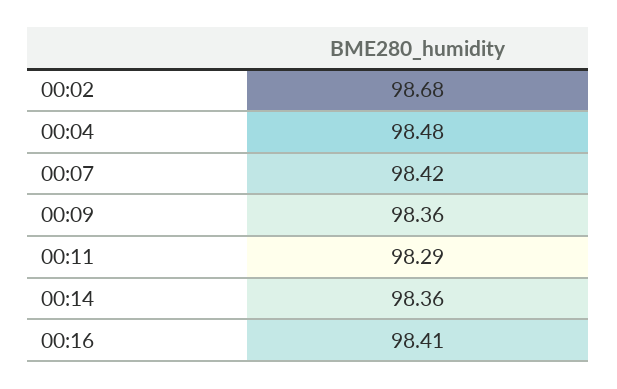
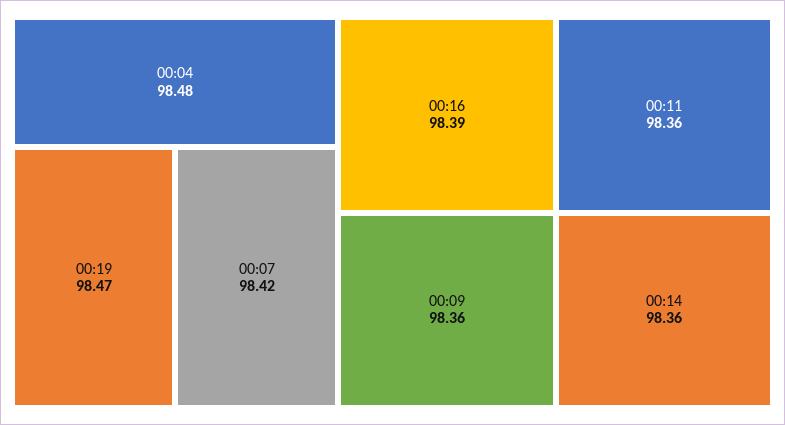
00:02: 98.68 -> none
00:11: 98.29 -> 98.36
00:16: 98.41 -> 98.39
00:19: none -> 98.47

